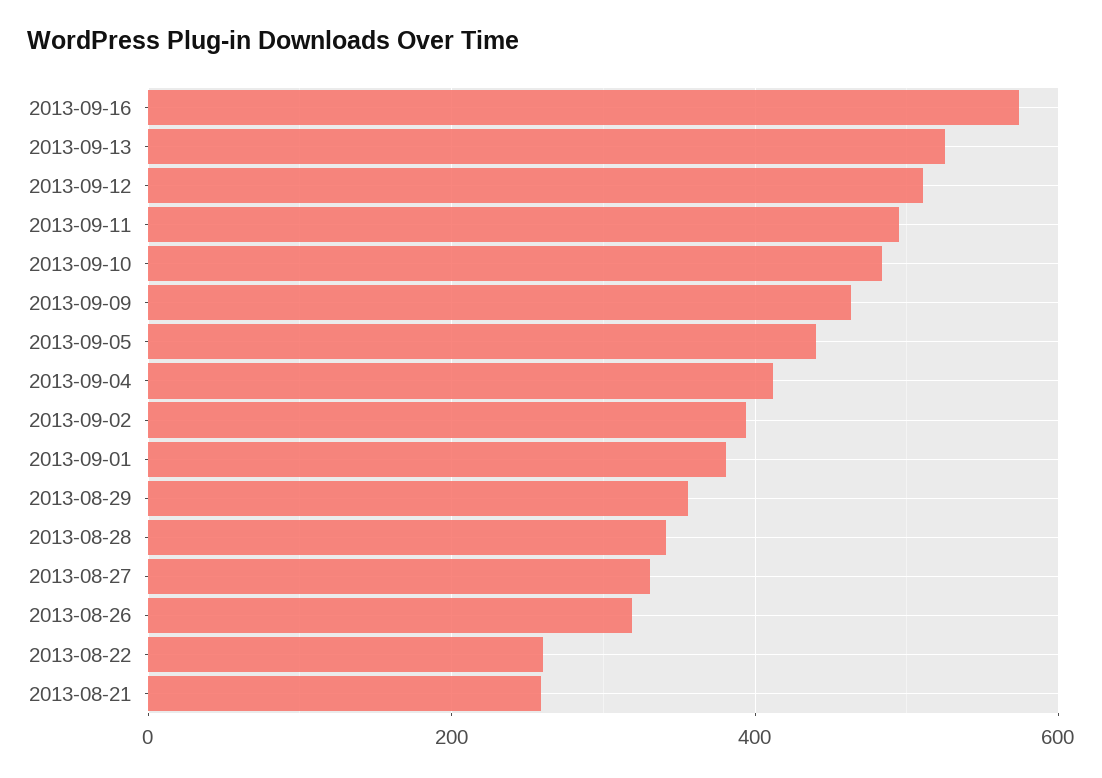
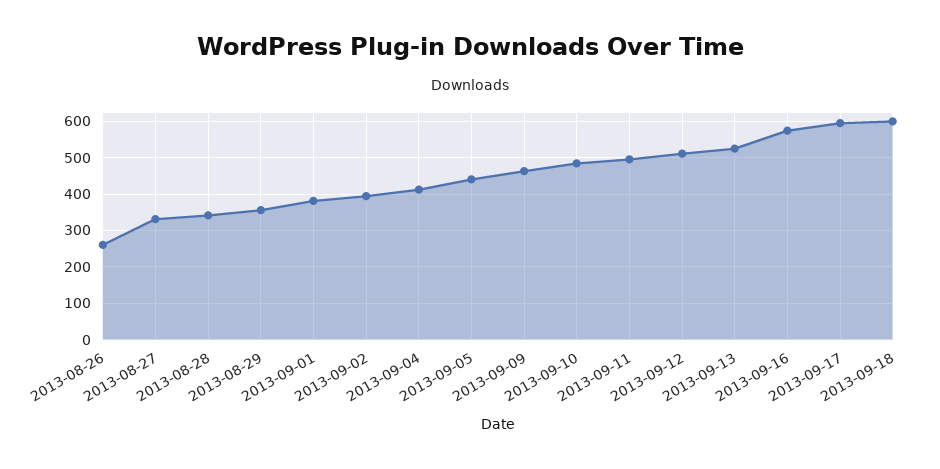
2013-08-26: 320 -> 260
2013-08-22: 260 -> none
2013-08-21: 260 -> none
2013-09-17: none -> 600
2013-09-18: none -> 600

